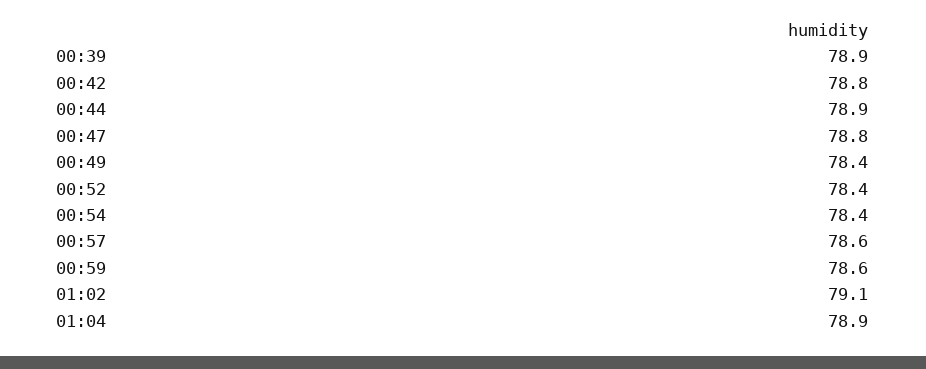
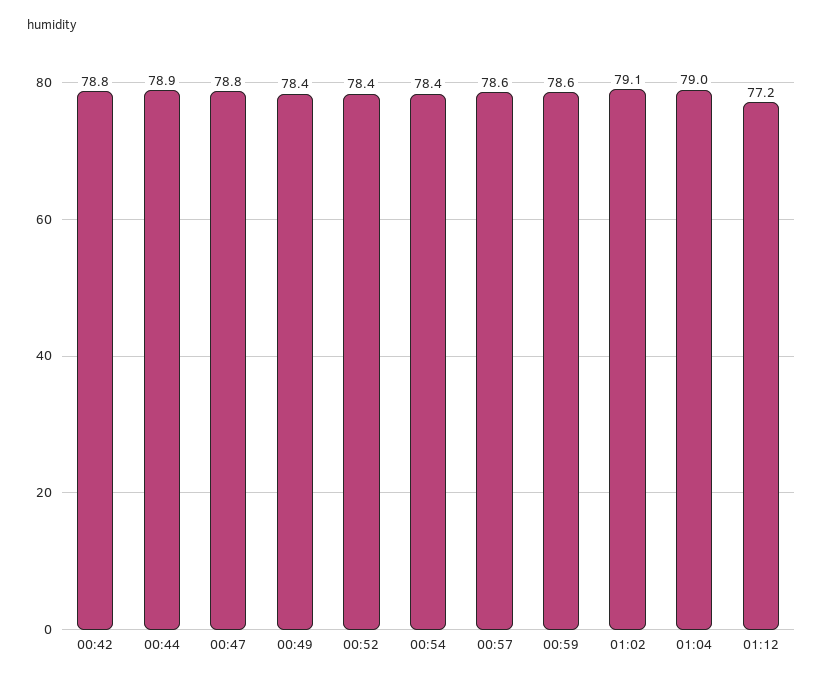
00:39: 78.9 -> none
01:04: 78.9 -> 79
01:12: none -> 77.2

